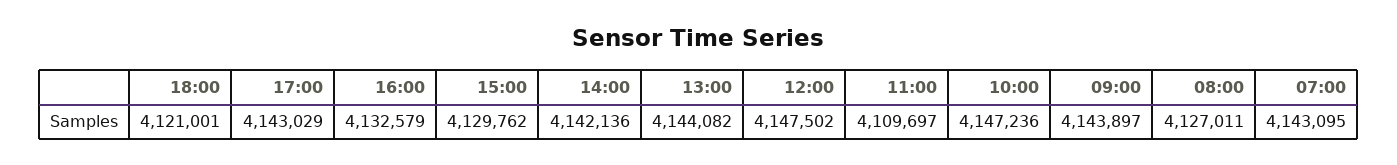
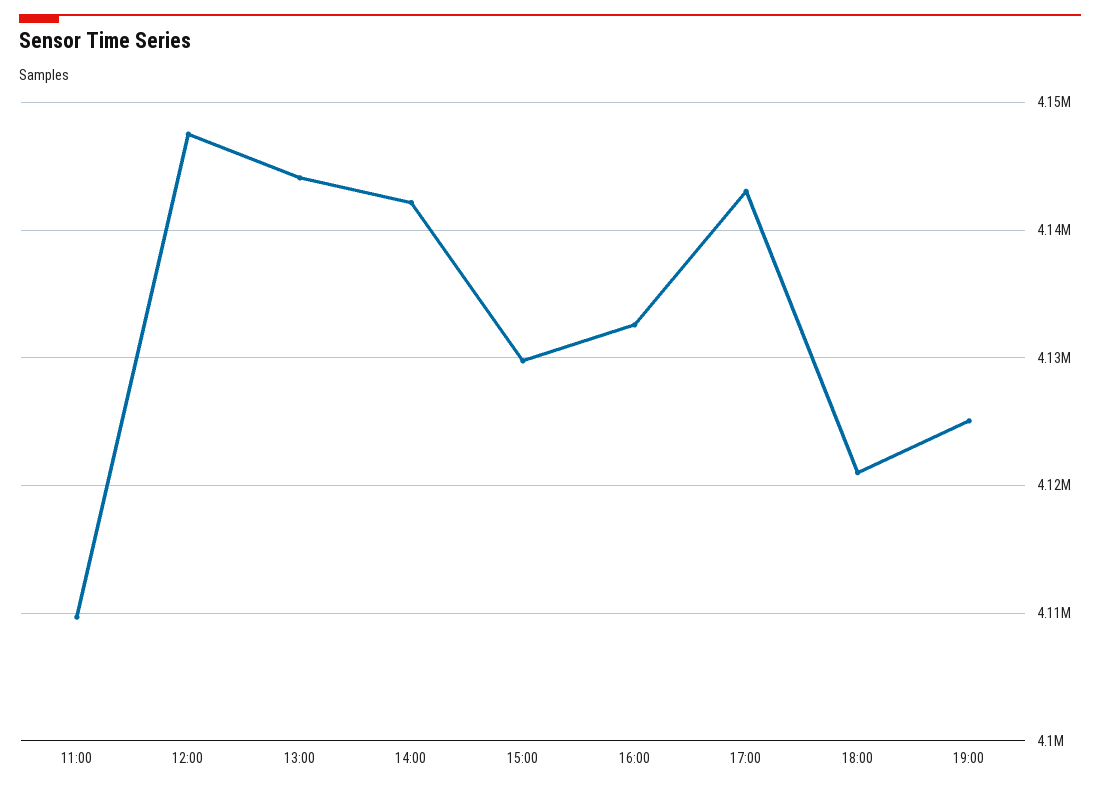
10:00: 4147236 -> none
09:00: 4143897 -> none
08:00: 4127011 -> none
07:00: 4143095 -> none
19:00: none -> 4125000

